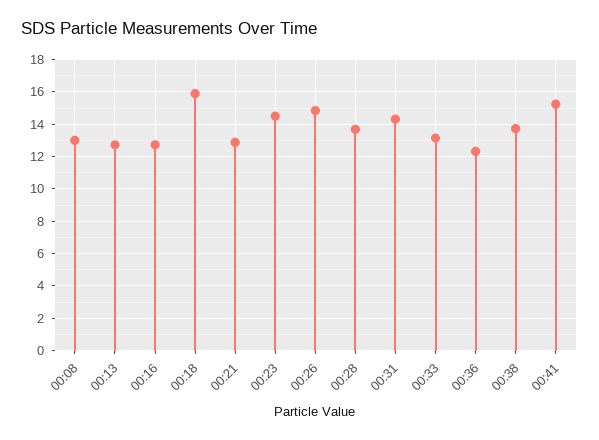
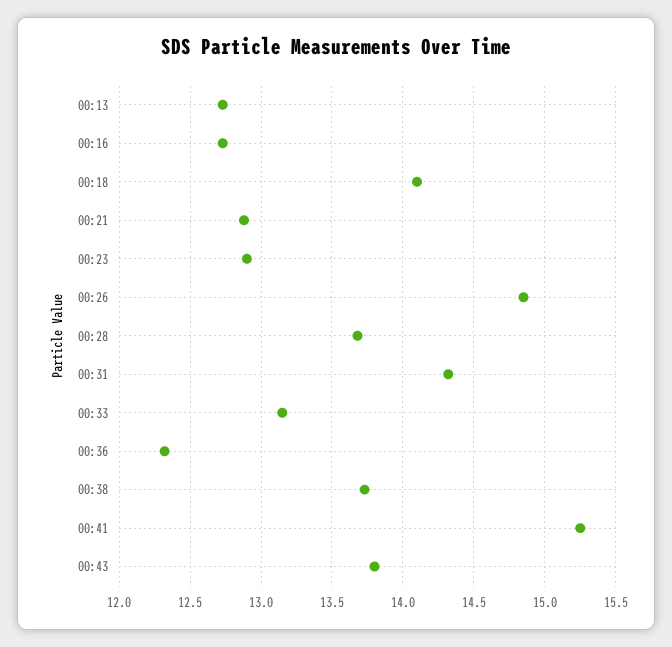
00:08: 13 -> none
00:18: 16 -> 14.1
00:23: 14.5 -> 12.9
00:43: none -> 13.8

